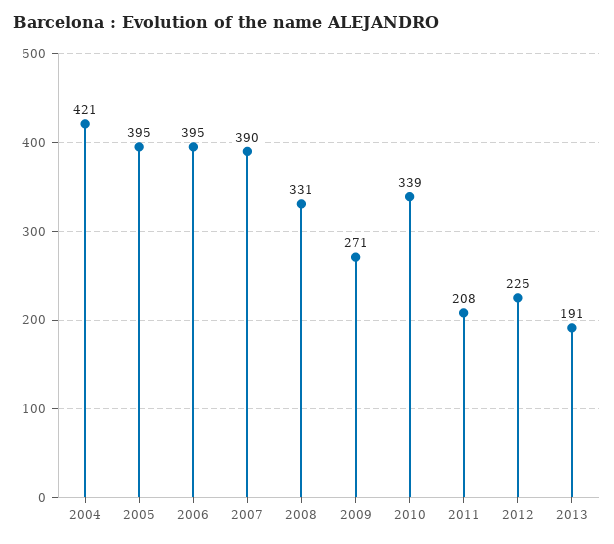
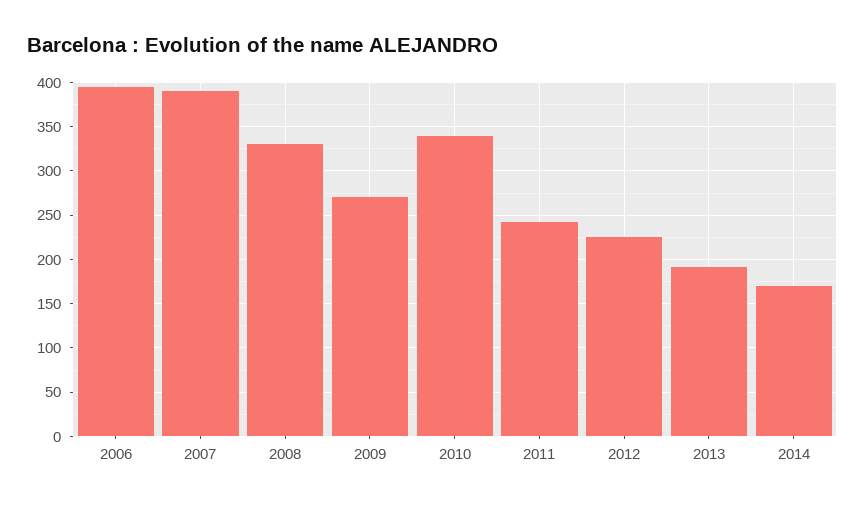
2004: 421 -> none
2005: 395 -> none
2011: 208 -> 240
2014: none -> 170

